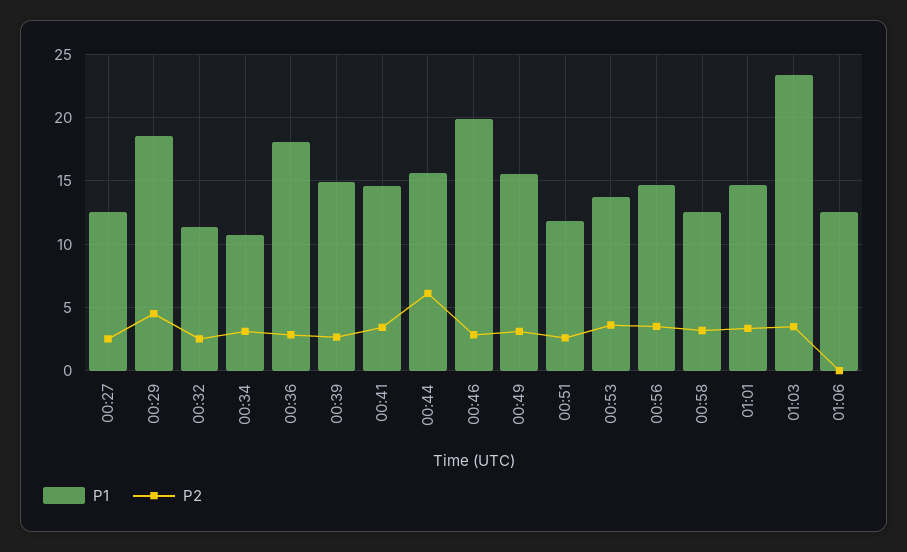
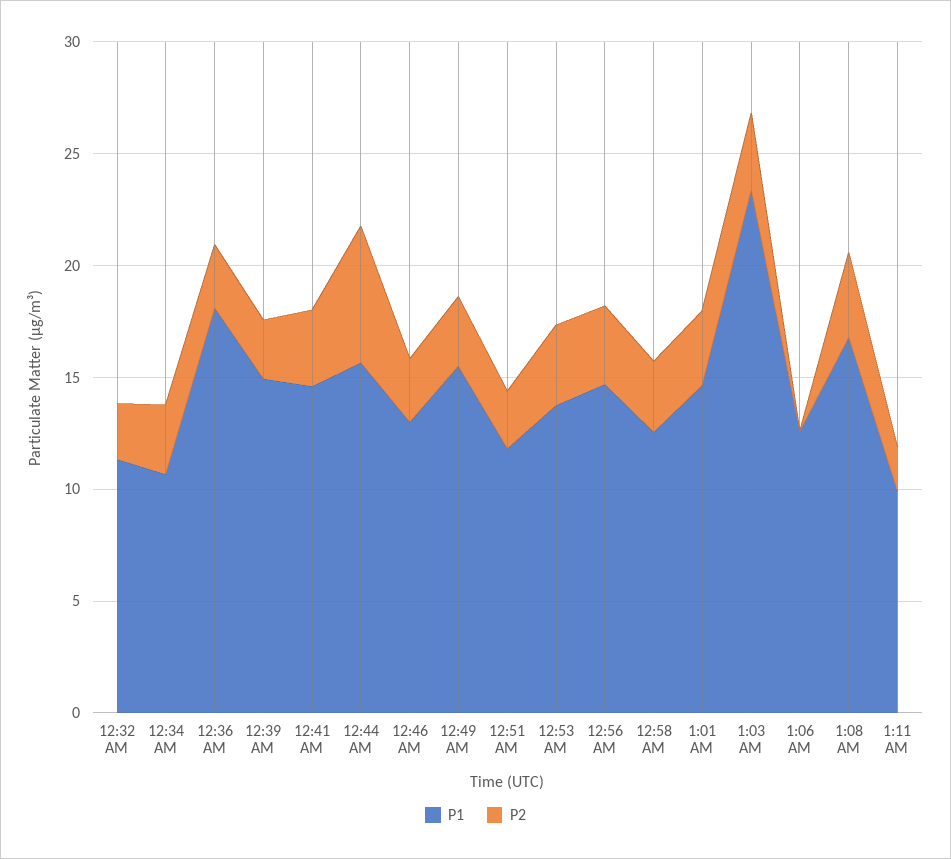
P1, 00:27: 12.5 -> none
P2, 00:27: 2.5 -> none
P1, 00:29: 18.5 -> none
P2, 00:29: 4.5 -> none
P1, 00:46: 20 -> 13
P1, 1:08 AM: none -> 17
P2, 1:08 AM: none -> 4
P1, 1:11 AM: none -> 10
P2, 1:11 AM: none -> 2

